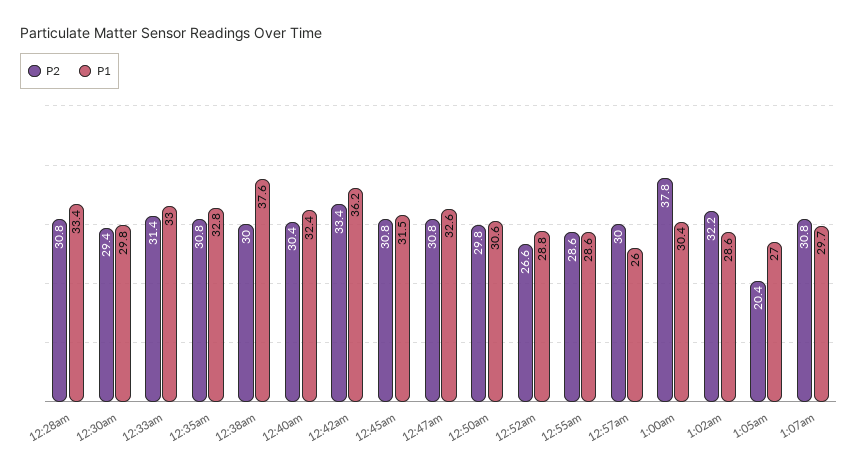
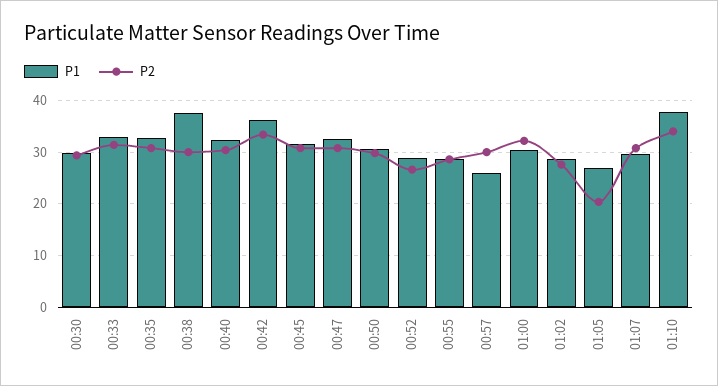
P2, 12:28am: 30.8 -> none
P1, 12:28am: 33.4 -> none
P2, 1:00am: 37.8 -> 32
P2, 1:02am: 32.2 -> 28
P1, 01:10: none -> 38
P2, 01:10: none -> 34

